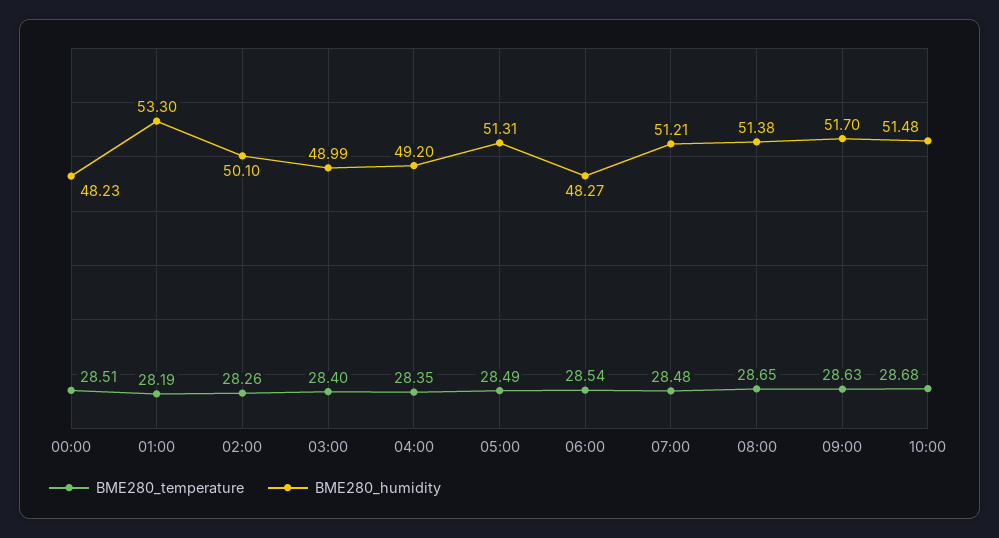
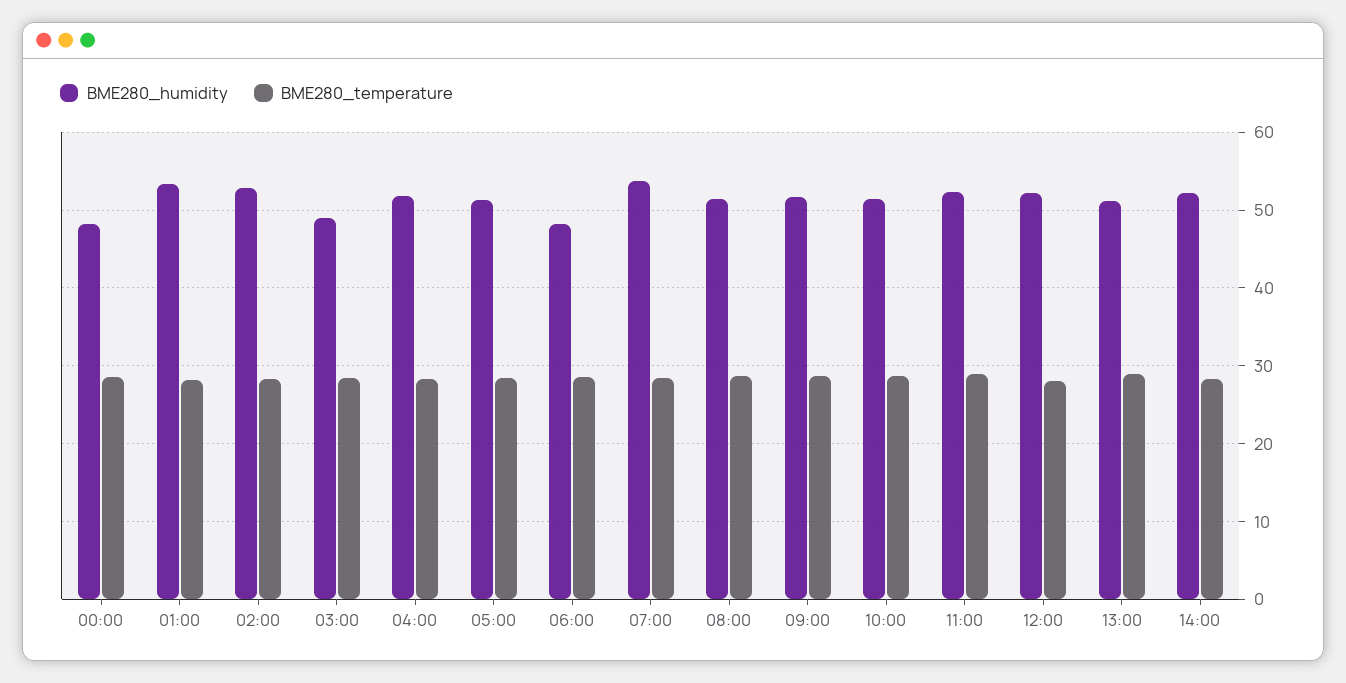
BME280_humidity, 02:00: 50.1 -> 53
BME280_humidity, 04:00: 49.2 -> 52
BME280_humidity, 07:00: 51.21 -> 54
BME280_humidity, 11:00: none -> 52
BME280_temperature, 11:00: none -> 29
BME280_humidity, 12:00: none -> 52
BME280_temperature, 12:00: none -> 28
BME280_humidity, 13:00: none -> 51
BME280_temperature, 13:00: none -> 29
BME280_humidity, 14:00: none -> 52
BME280_temperature, 14:00: none -> 28

